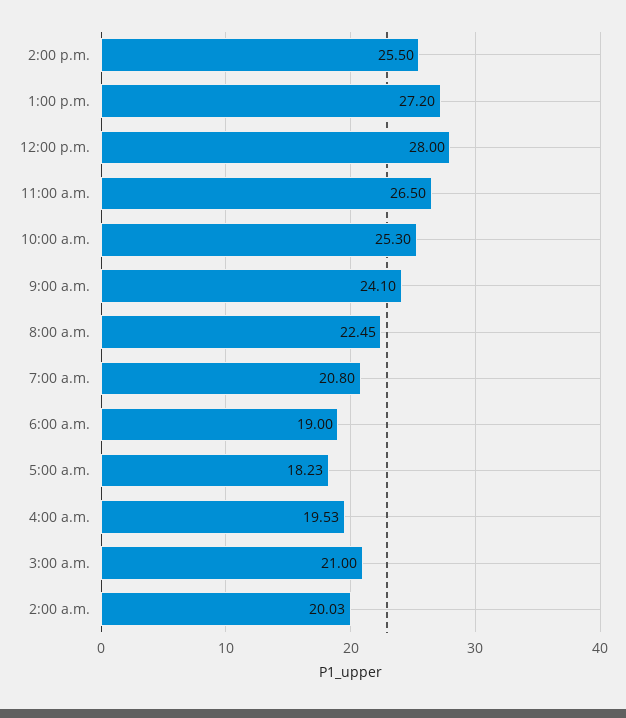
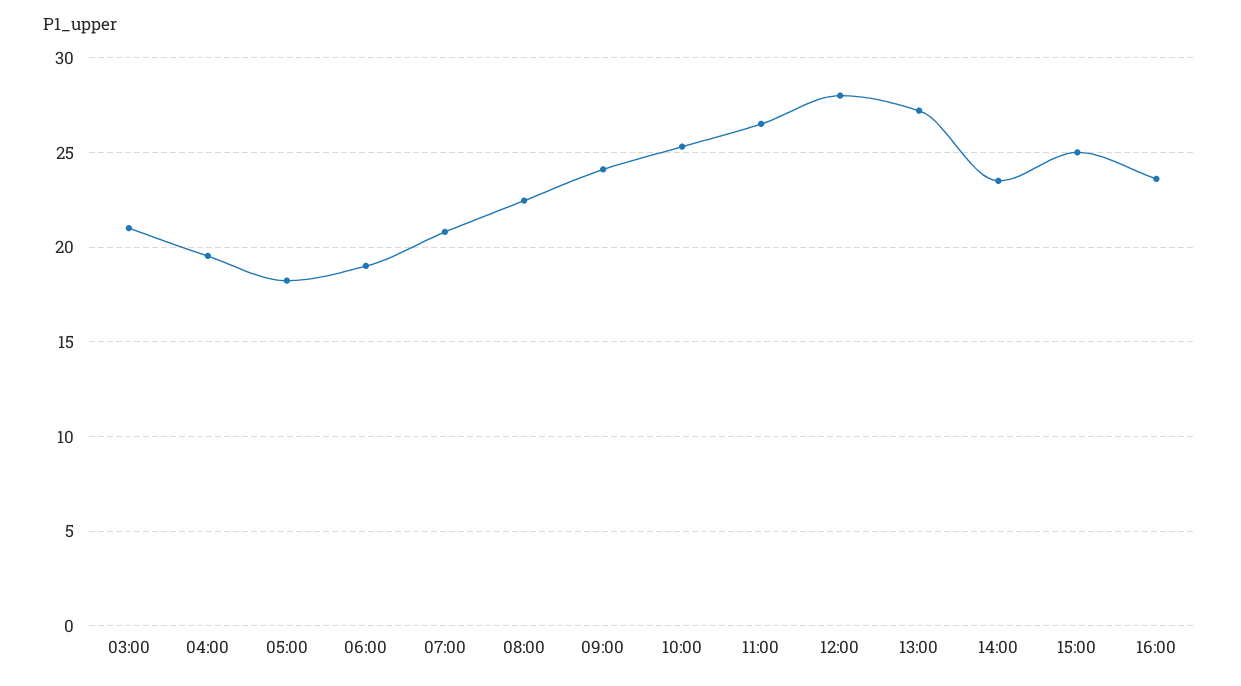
2:00 p.m.: 25.5 -> 23.5
2:00 a.m.: 20.03 -> none
15:00: none -> 25
16:00: none -> 23.5

